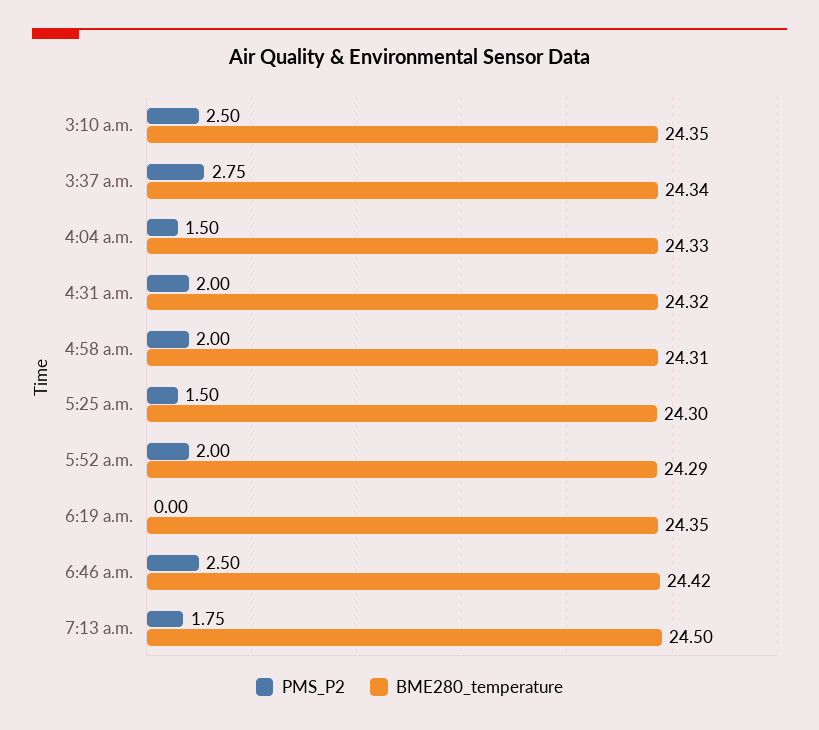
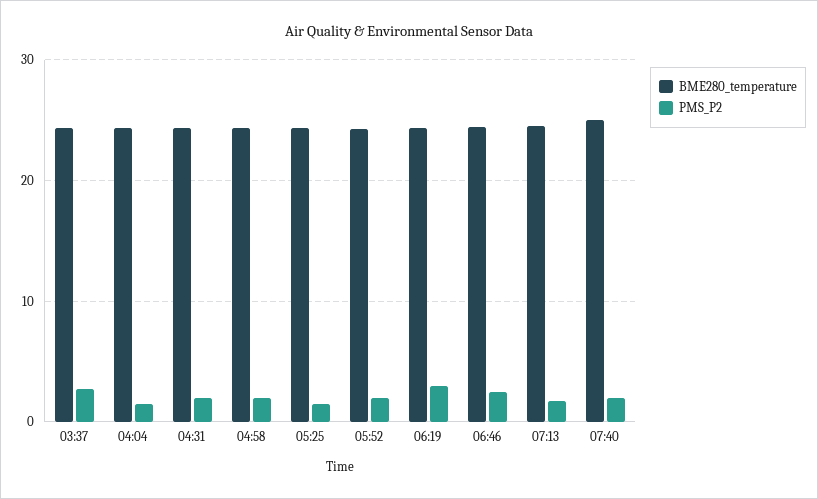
PMS_P2, 3:10 a.m.: 2.5 -> none
BME280_temperature, 3:10 a.m.: 24.35 -> none
PMS_P2, 6:19 a.m.: 0 -> 3
BME280_temperature, 07:40: none -> 25
PMS_P2, 07:40: none -> 2

